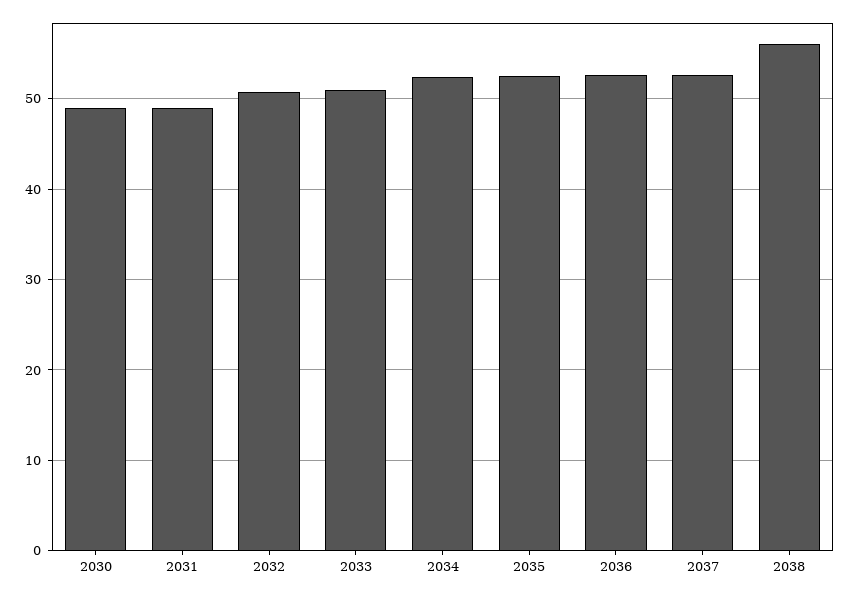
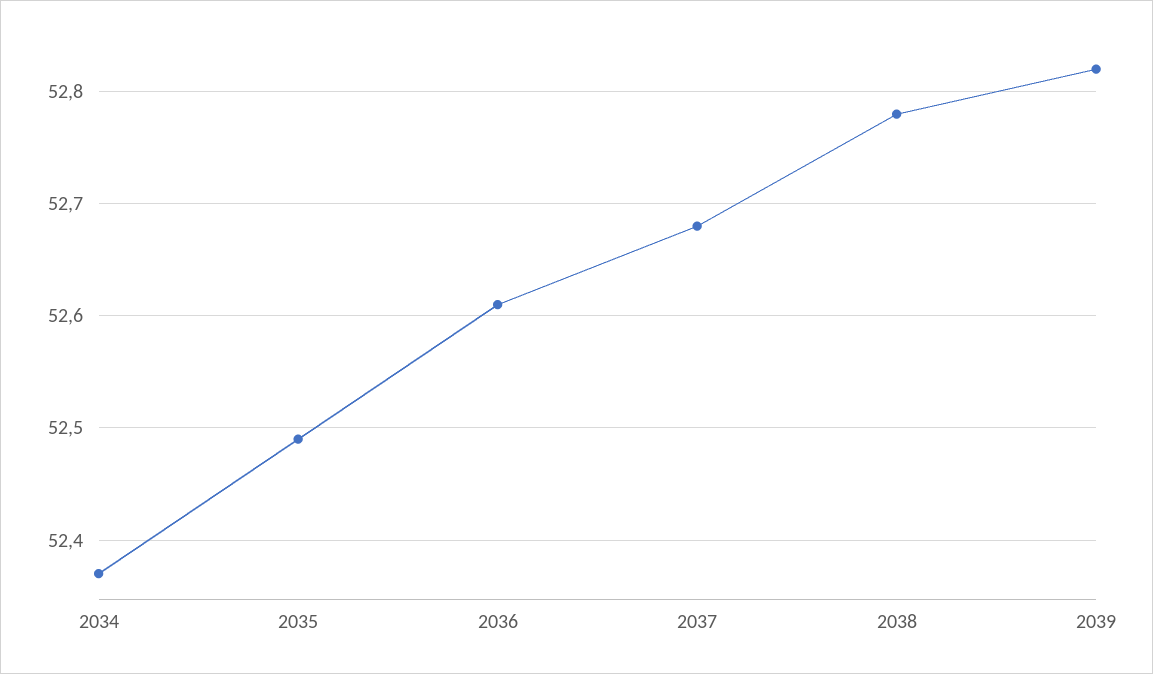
2030: 49 -> none
2031: 49 -> none
2032: 51 -> none
2033: 51 -> none
2038: 56 -> 52.78
2039: none -> 52.82

